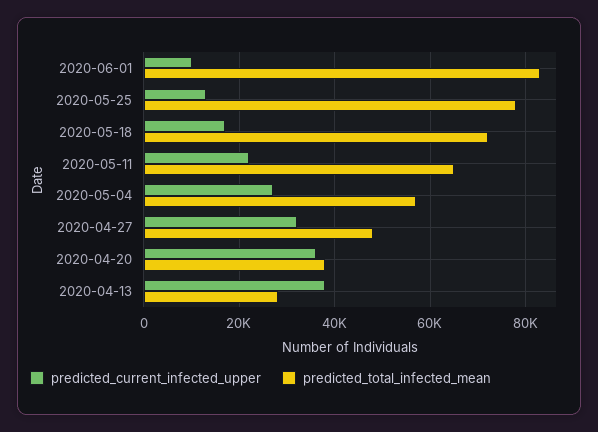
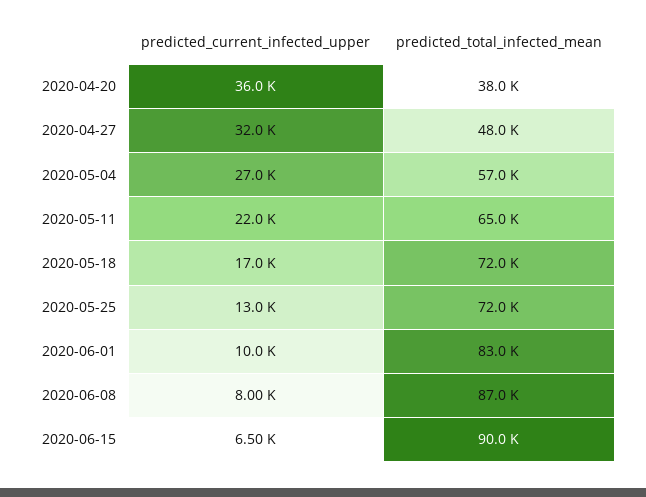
predicted_total_infected_mean, 2020-05-25: 78000 -> 72000
predicted_current_infected_upper, 2020-04-13: 38000 -> none
predicted_total_infected_mean, 2020-04-13: 28000 -> none
predicted_current_infected_upper, 2020-06-08: none -> 8000
predicted_total_infected_mean, 2020-06-08: none -> 87000
predicted_current_infected_upper, 2020-06-15: none -> 6500
predicted_total_infected_mean, 2020-06-15: none -> 90000

